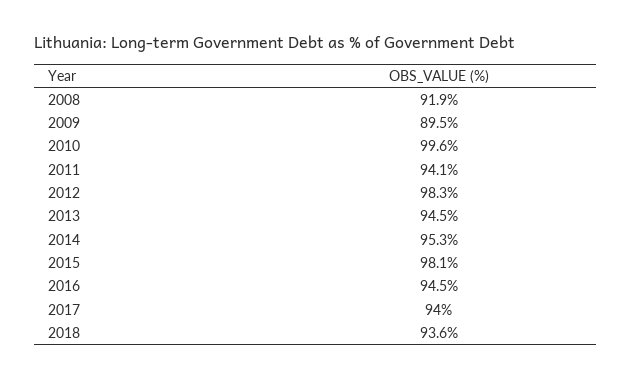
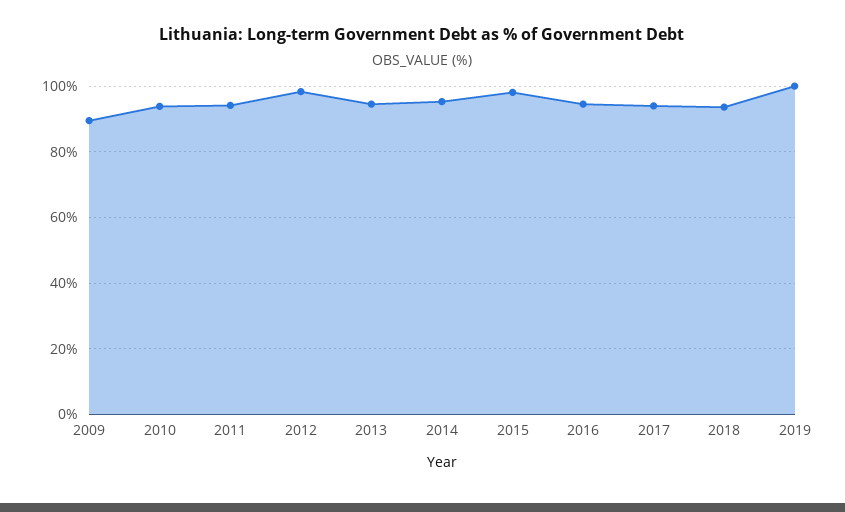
2008: 91.9 -> none
2010: 99.6 -> 94
2019: none -> 100

